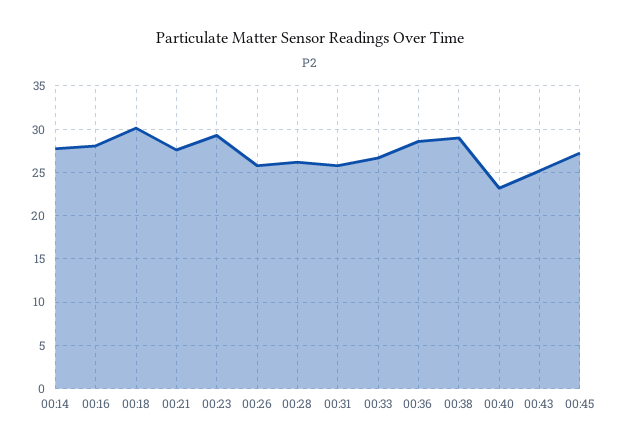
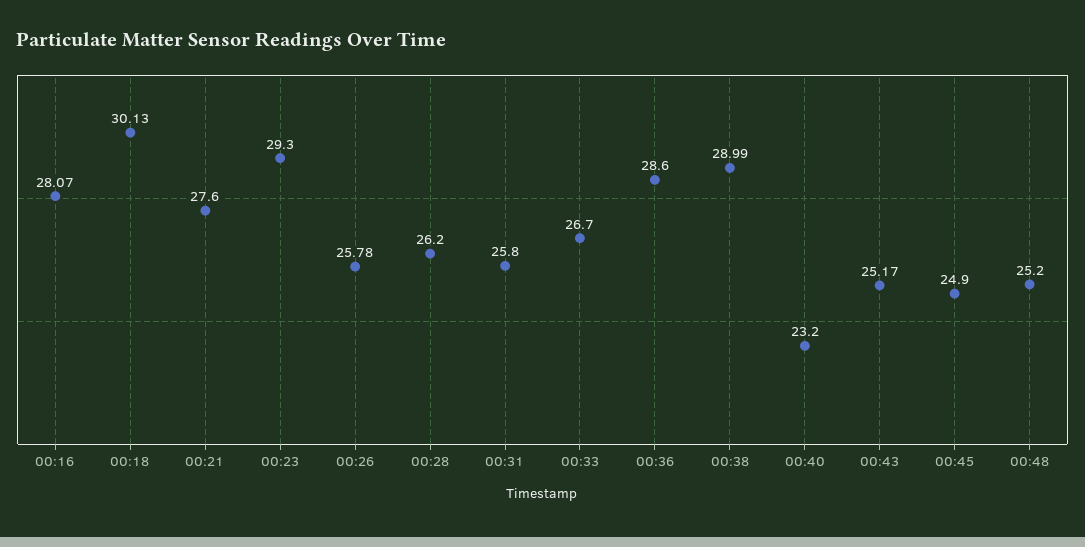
00:14: 28 -> none
00:45: 27 -> 24.9
00:48: none -> 25.2

